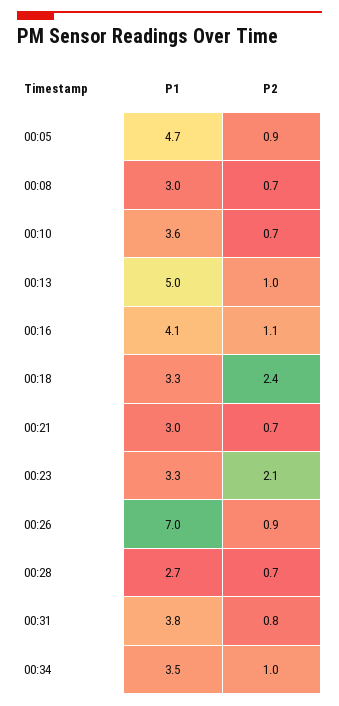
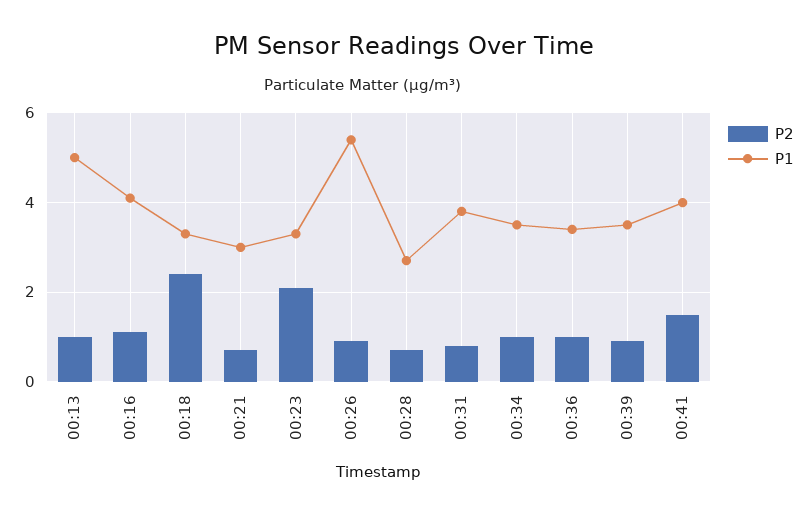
P1, 00:05: 4.7 -> none
P2, 00:05: 0.9 -> none
P1, 00:08: 3 -> none
P2, 00:08: 0.7 -> none
P1, 00:10: 3.6 -> none
P2, 00:10: 0.7 -> none
P1, 00:26: 7 -> 5.5
P2, 00:36: none -> 1
P1, 00:36: none -> 3.5
P2, 00:39: none -> 1
P1, 00:39: none -> 3.5
P2, 00:41: none -> 1.5
P1, 00:41: none -> 4

